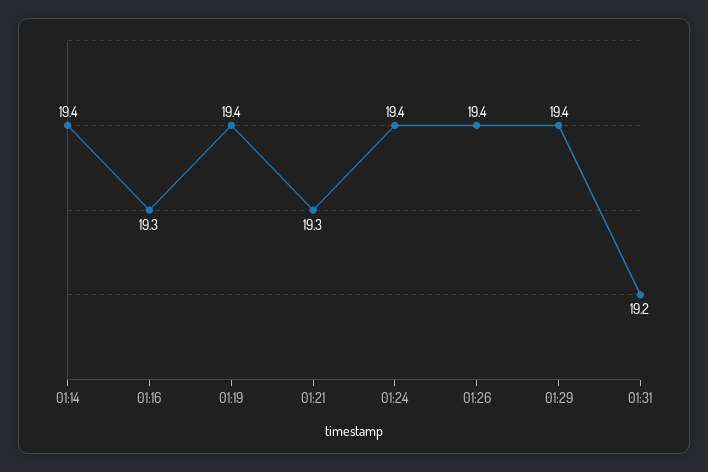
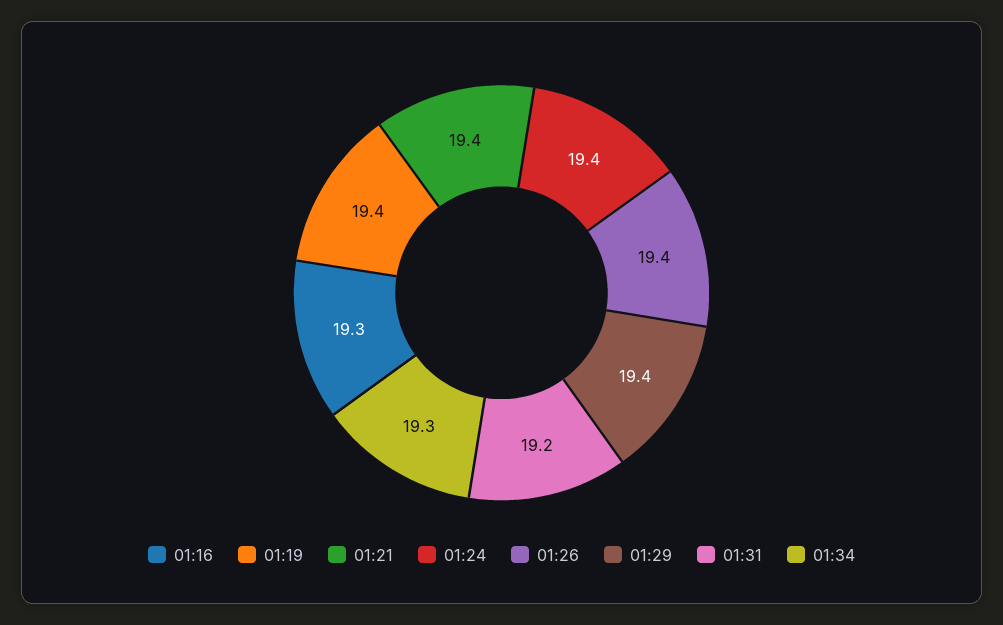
01:14: 19.4 -> none
01:21: 19.3 -> 19.4
01:34: none -> 19.3

